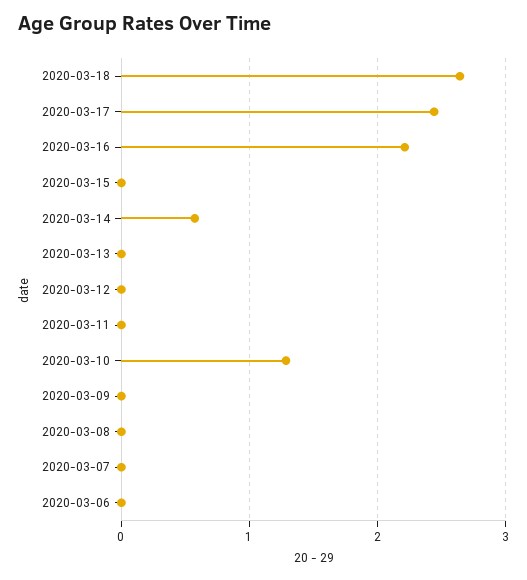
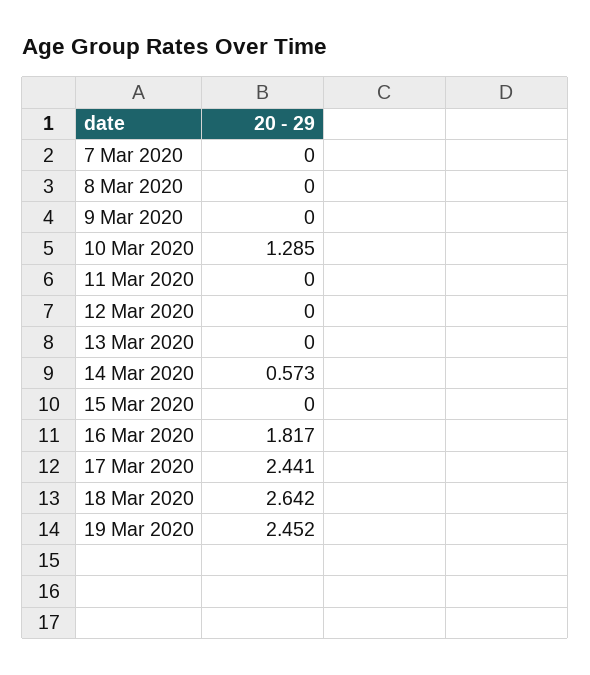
2020-03-16: 2.2 -> 1.817
2020-03-06: 0 -> none
19 Mar 2020: none -> 2.452

